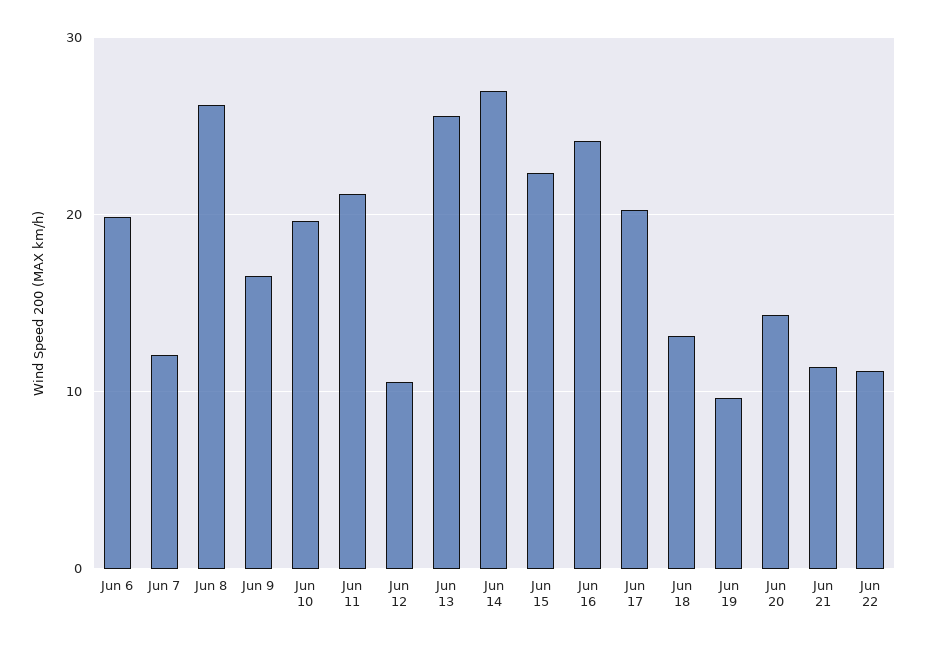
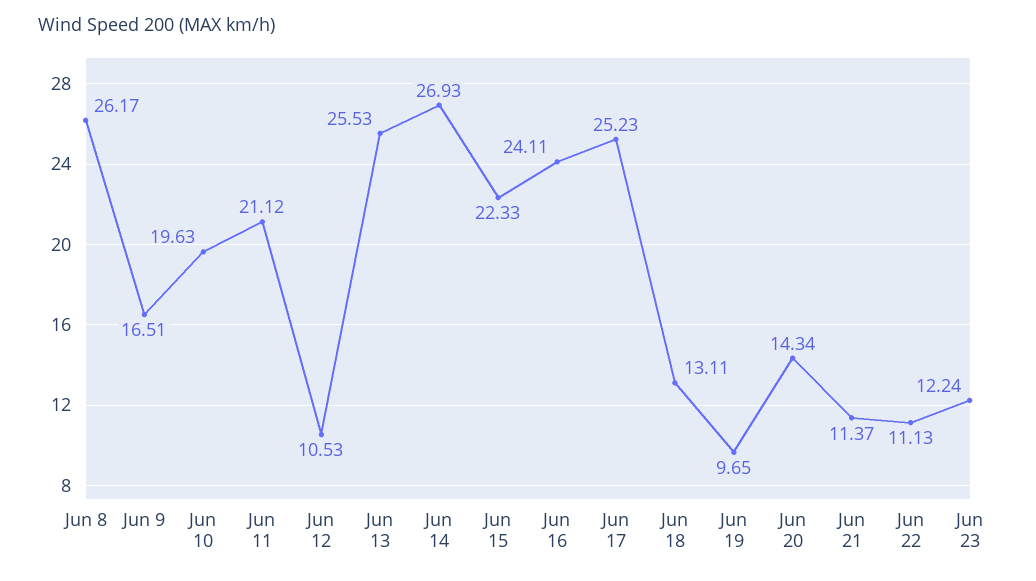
Jun 6: 20 -> none
Jun 7: 12 -> none
Jun 17: 20 -> 25.23
Jun 23: none -> 12.24

